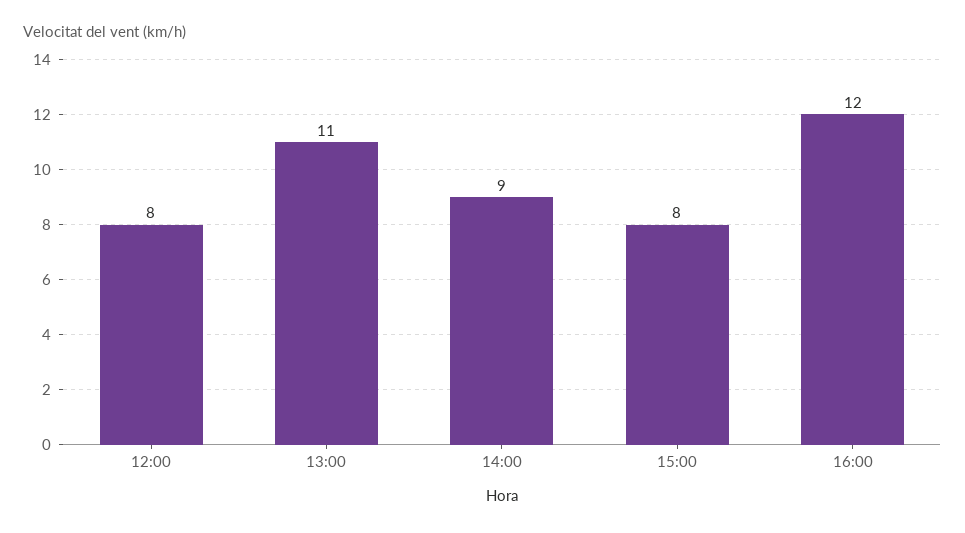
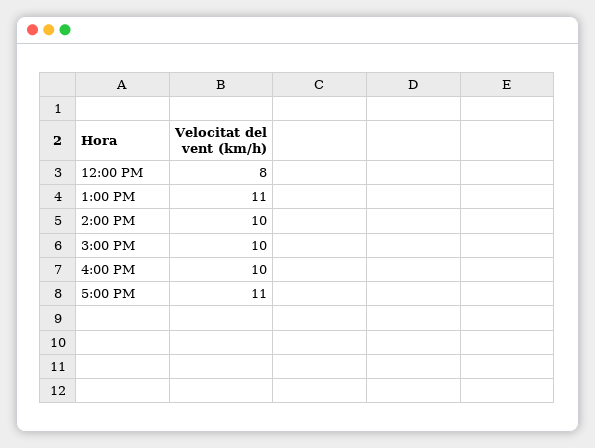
14:00: 9 -> 10
15:00: 8 -> 10
16:00: 12 -> 10
5:00 PM: none -> 11

